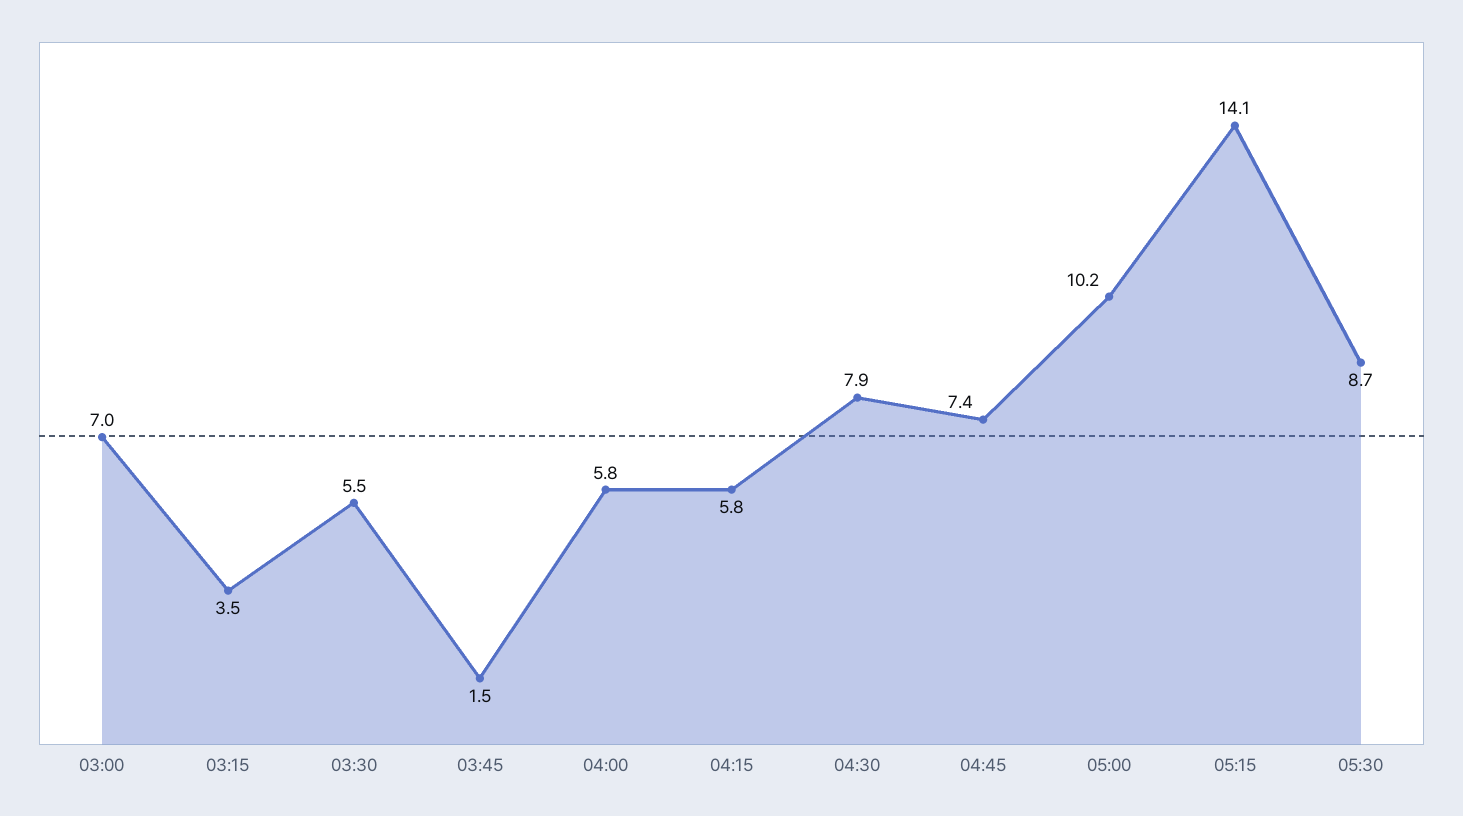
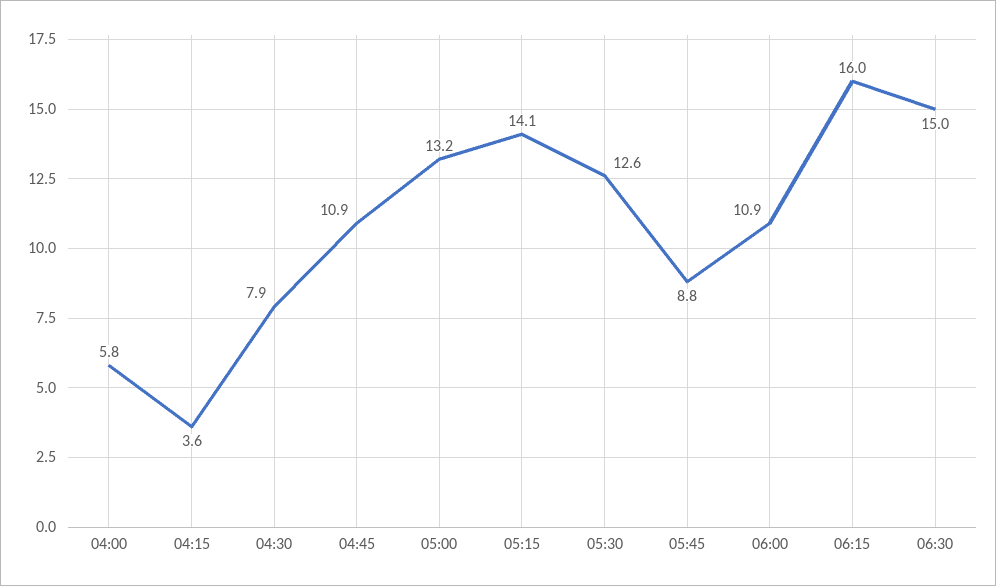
03:00: 7 -> none
03:15: 3.5 -> none
03:30: 5.5 -> none
03:45: 1.5 -> none
04:15: 5.8 -> 3.6
04:45: 7.4 -> 10.9
05:00: 10.2 -> 13.2
05:30: 8.7 -> 12.6
05:45: none -> 8.8
06:00: none -> 10.9
06:15: none -> 16
06:30: none -> 15

